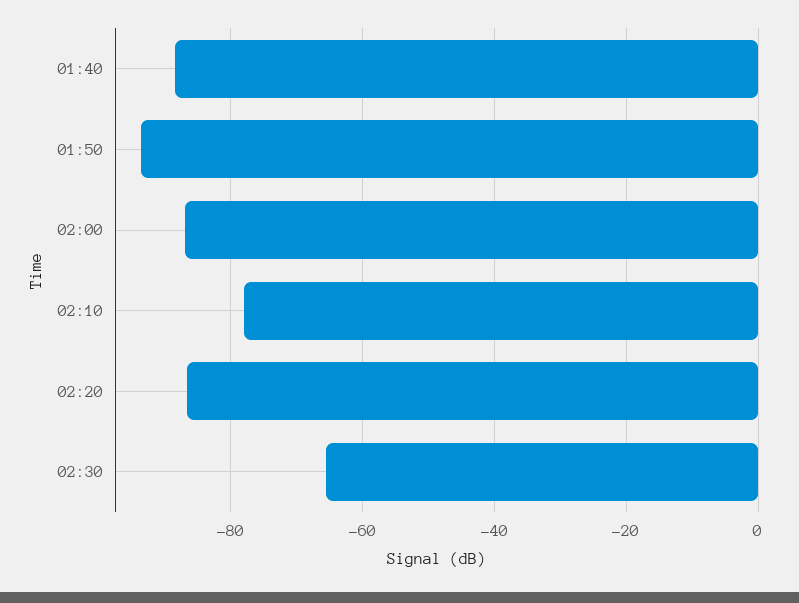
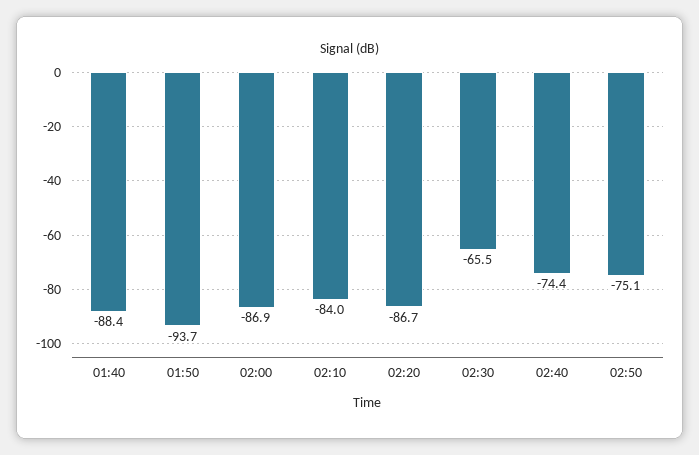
02:10: -78 -> -84
02:40: none -> -74.4
02:50: none -> -75.1

